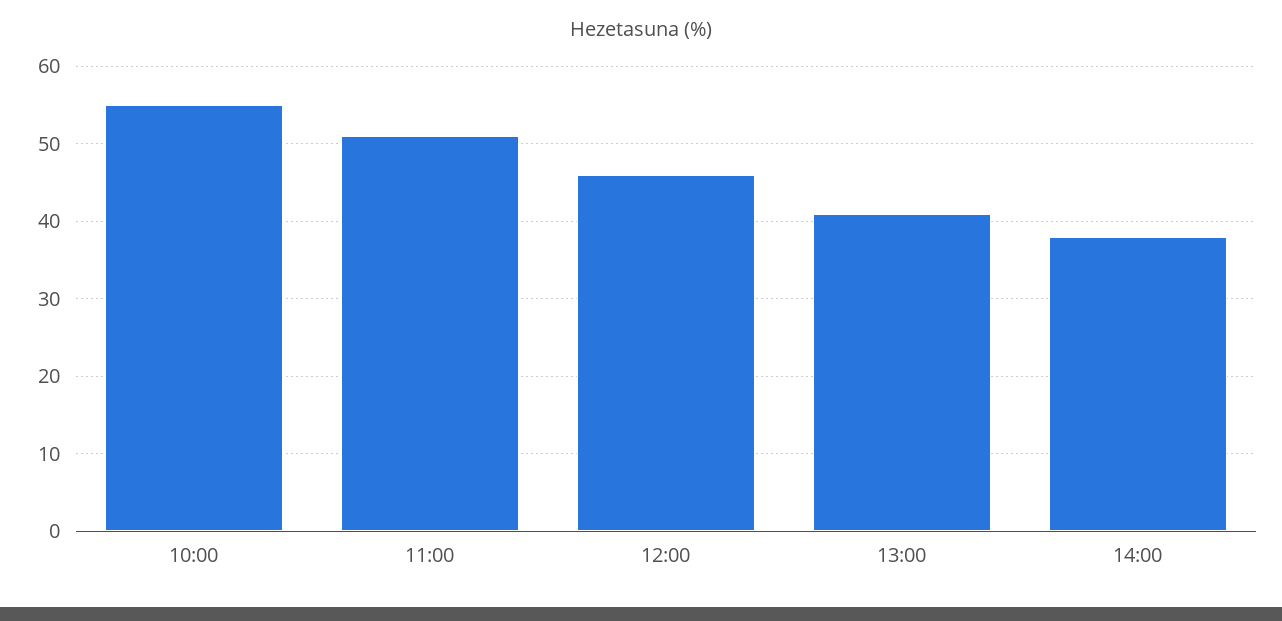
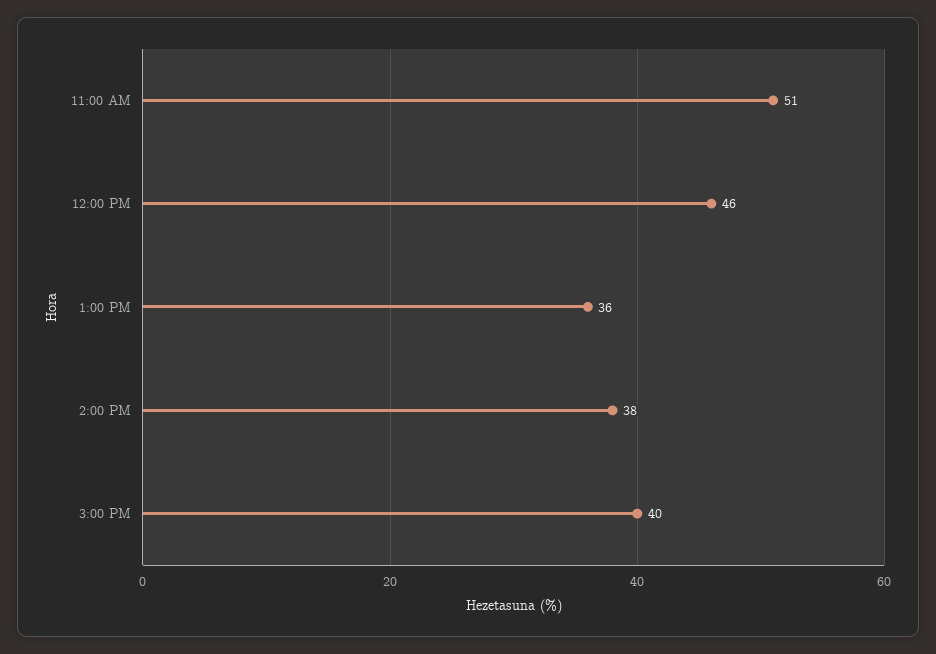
10:00: 55 -> none
13:00: 41 -> 36
3:00 PM: none -> 40

